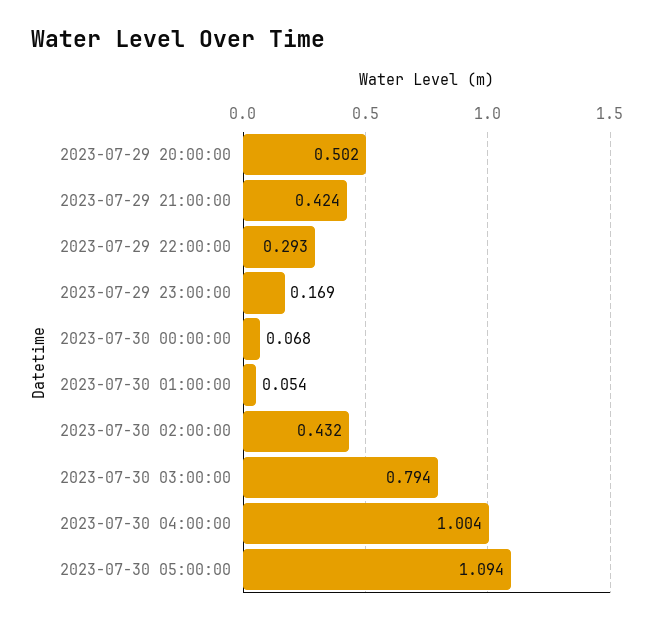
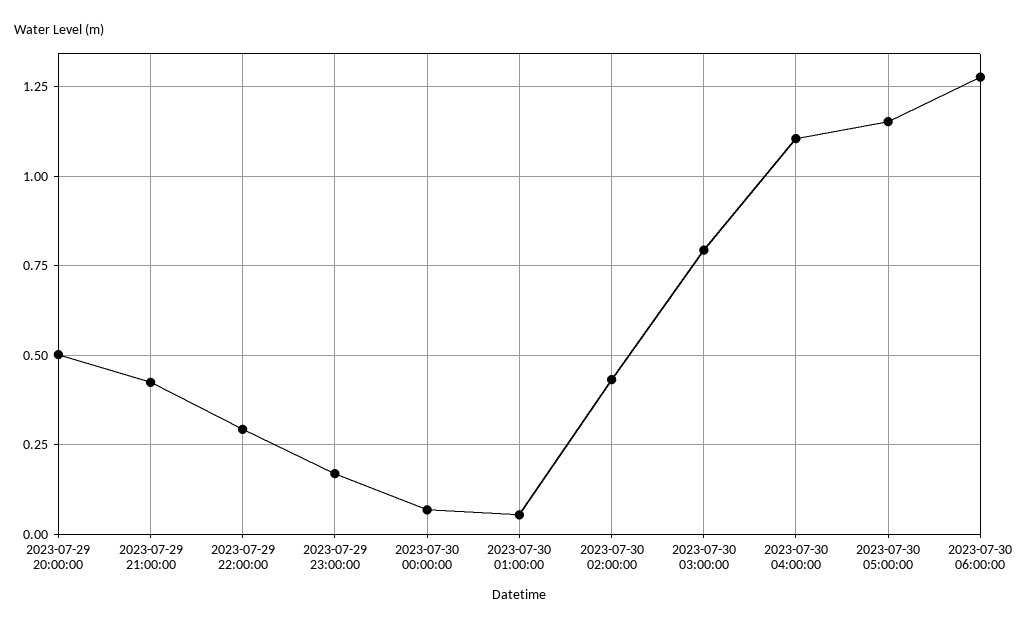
2023-07-30 04:00:00: 1.004 -> 1.1
2023-07-30 05:00:00: 1.094 -> 1.15
2023-07-30 06:00:00: none -> 1.275

